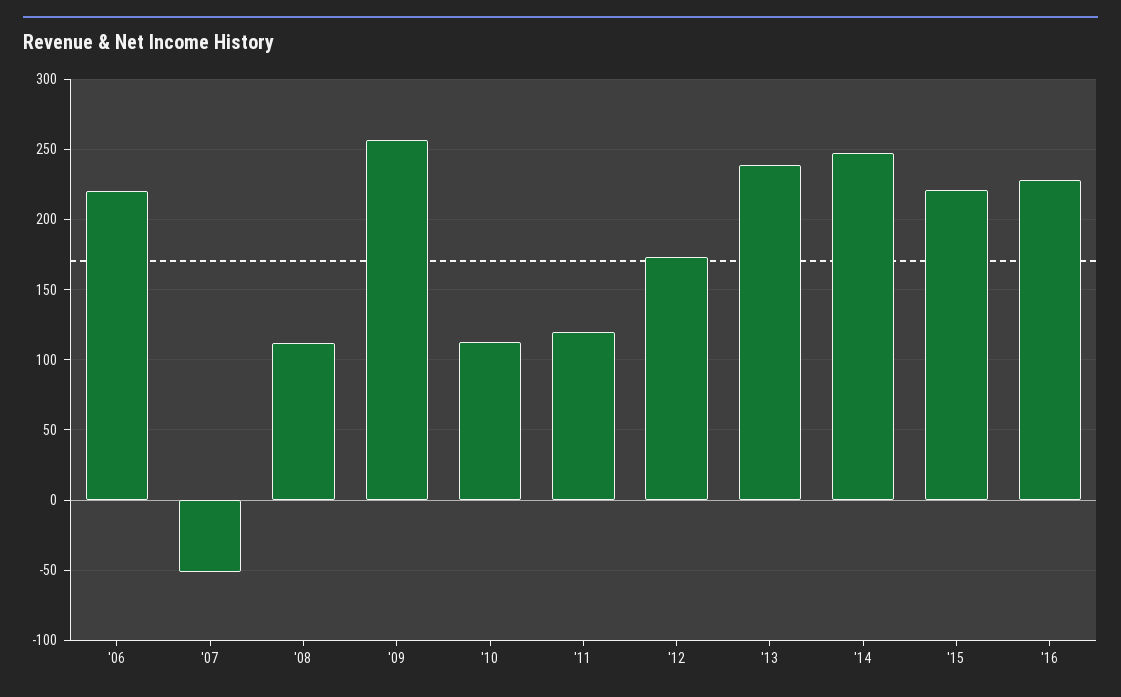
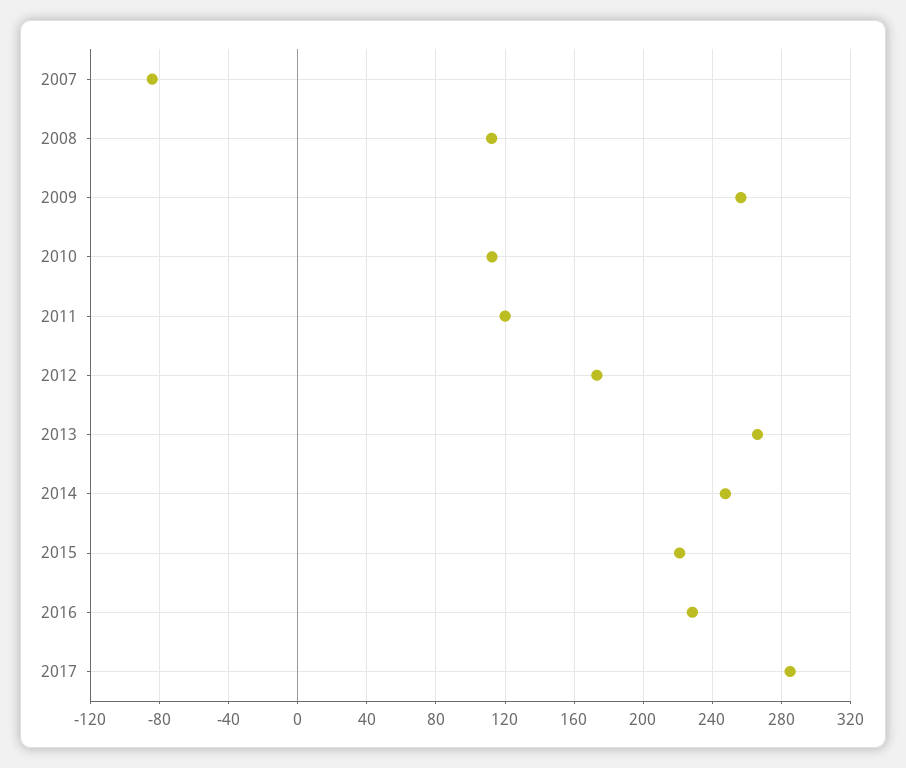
'06: 220 -> none
'07: -50 -> -85
'13: 240 -> 265
2017: none -> 285

